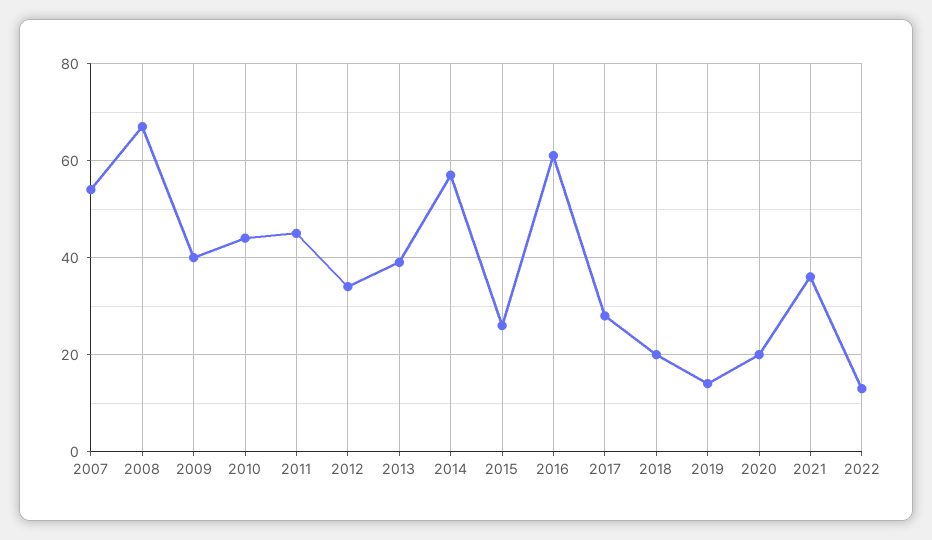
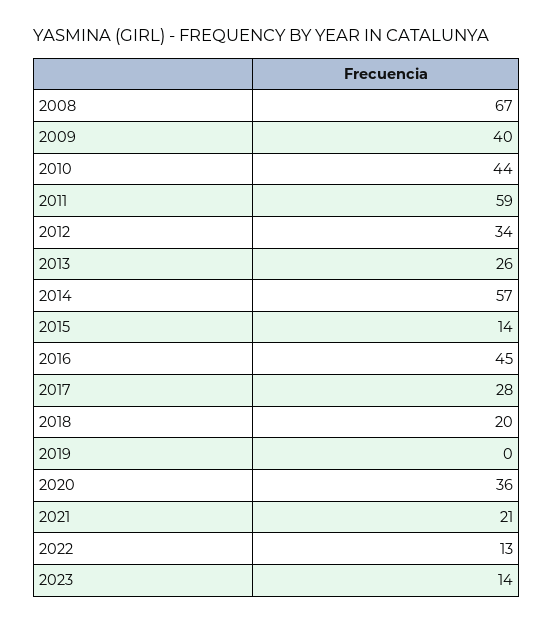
2007: 55 -> none
2011: 45 -> 59
2013: 40 -> 26
2015: 25 -> 14
2016: 60 -> 45
2019: 15 -> 0
2020: 20 -> 36
2021: 35 -> 21
2023: none -> 14

